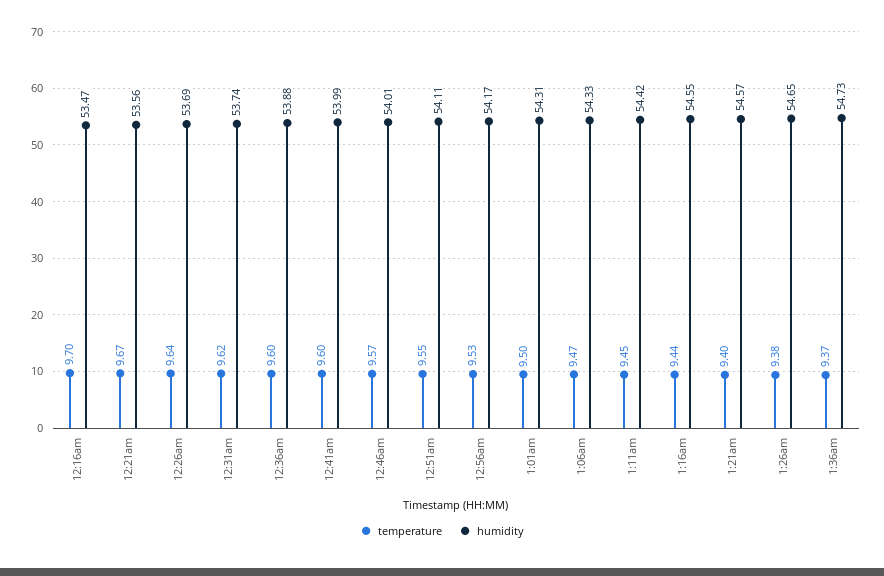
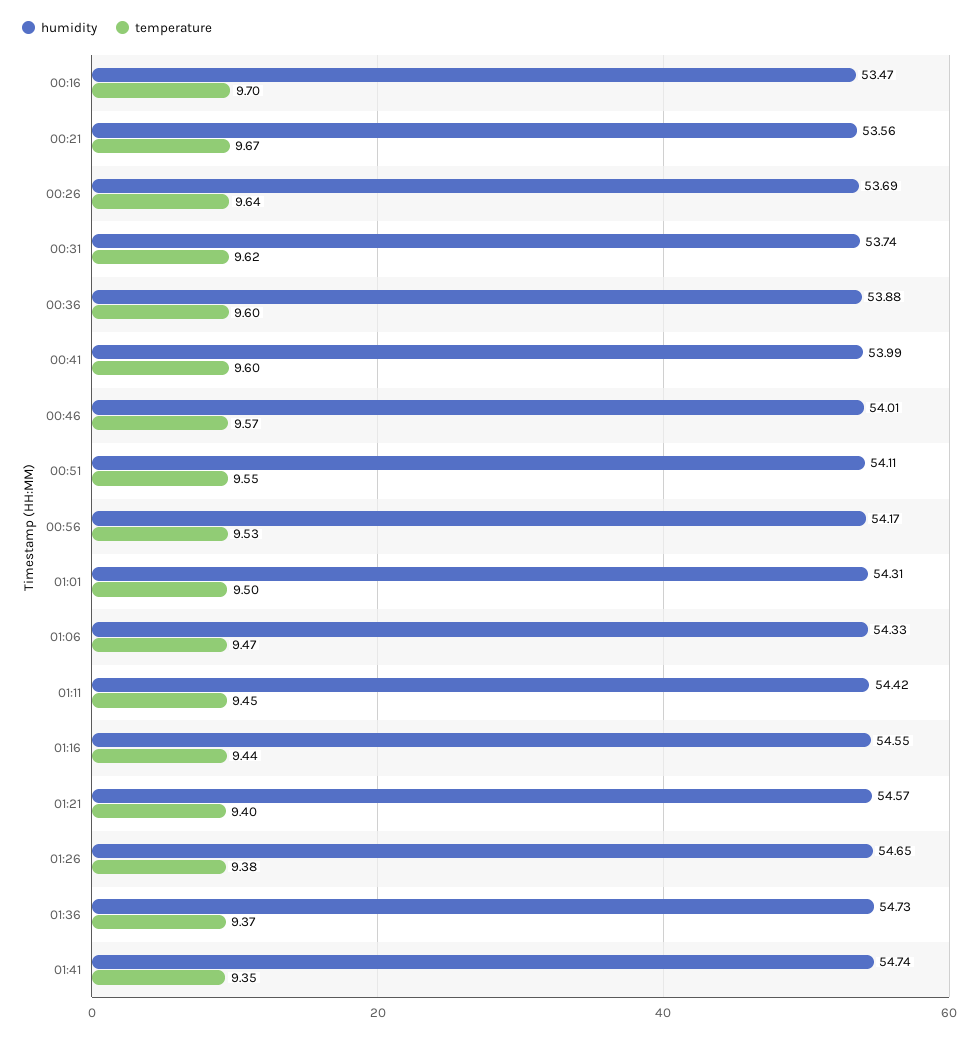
humidity, 01:41: none -> 54.74
temperature, 01:41: none -> 9.35

